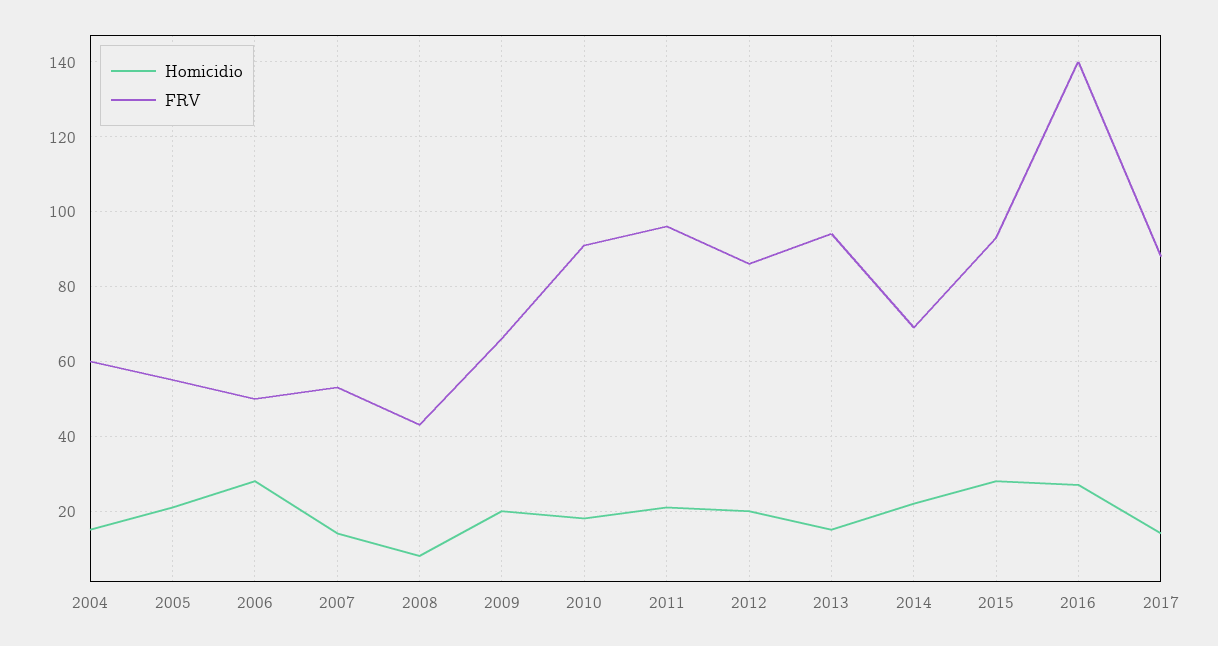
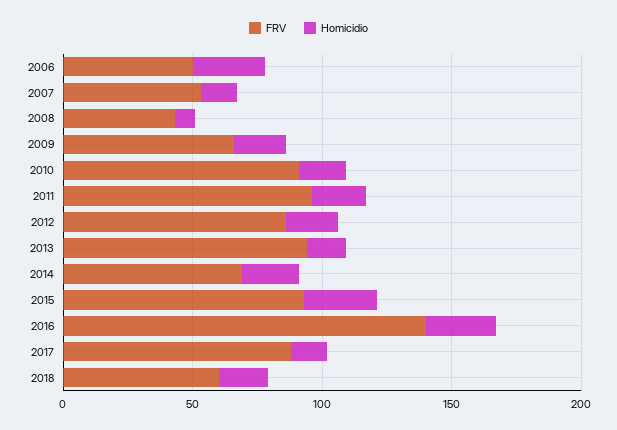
Homicidio, 2004: 15 -> none
FRV, 2004: 60 -> none
Homicidio, 2005: 20 -> none
FRV, 2005: 55 -> none
FRV, 2018: none -> 60
Homicidio, 2018: none -> 20

